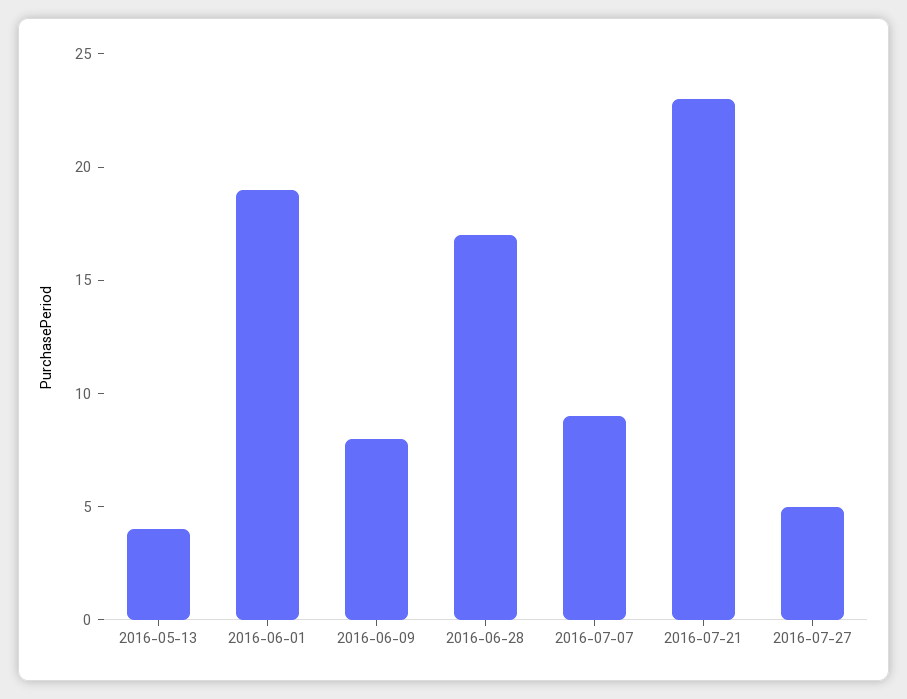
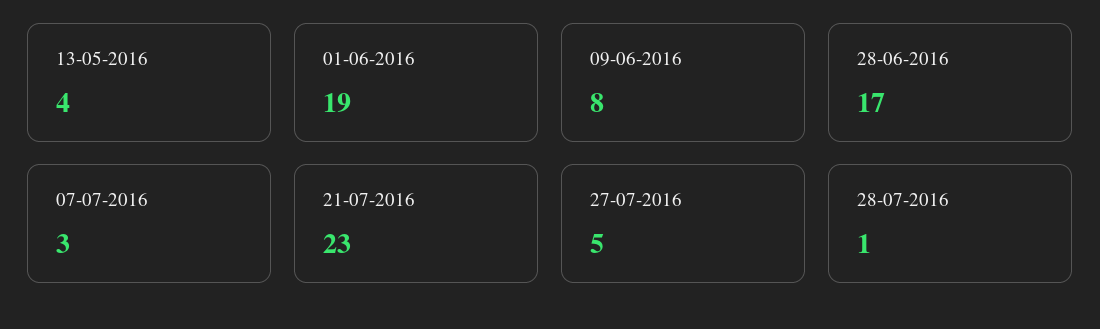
2016-07-07: 9 -> 3
28-07-2016: none -> 1

